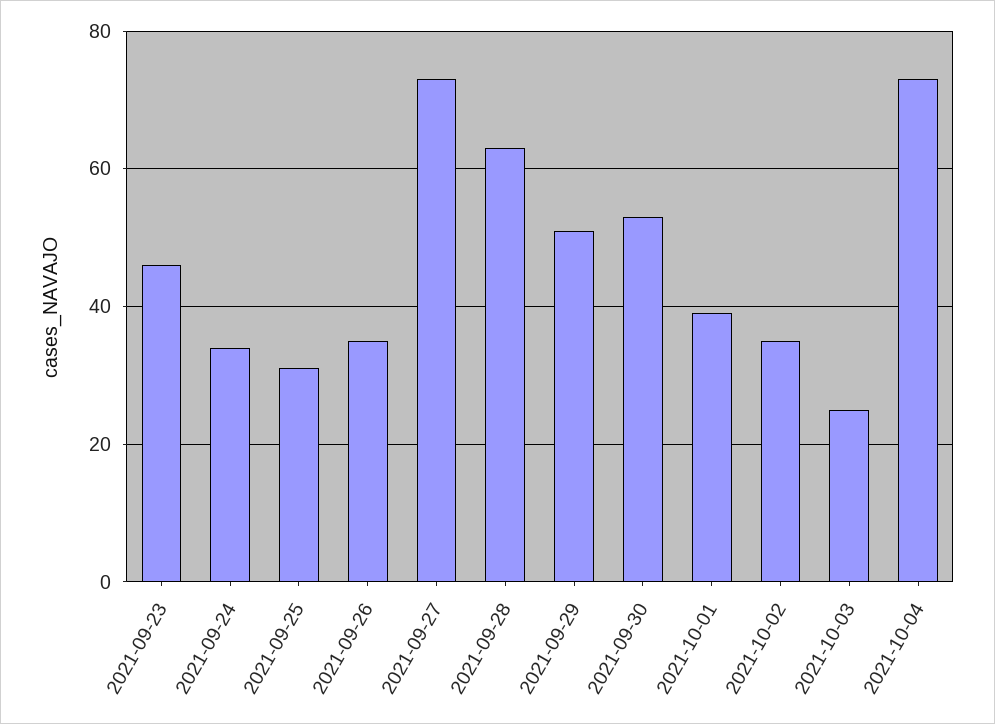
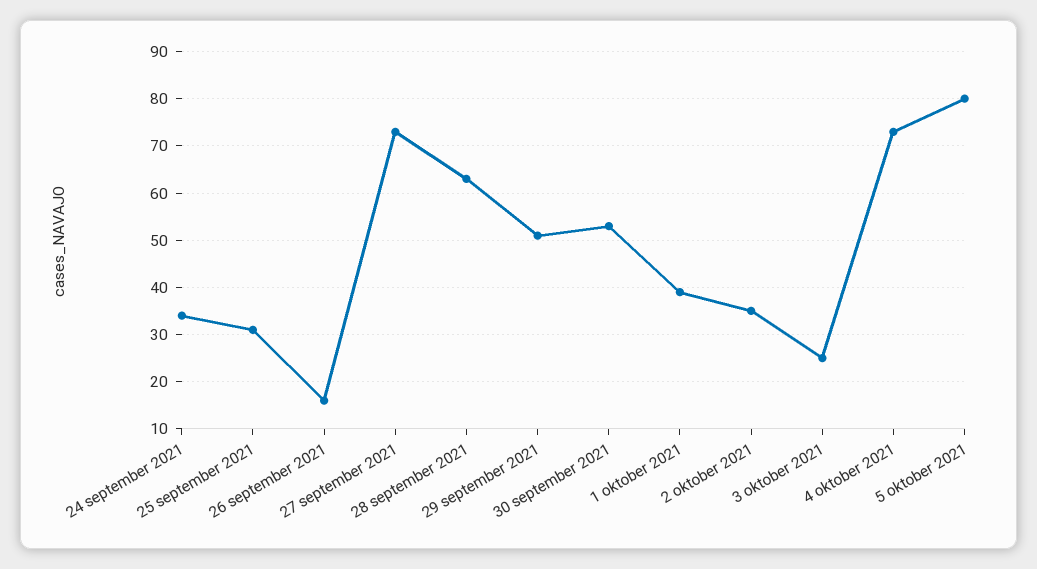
2021-09-23: 45 -> none
2021-09-26: 35 -> 15
5 oktober 2021: none -> 80

